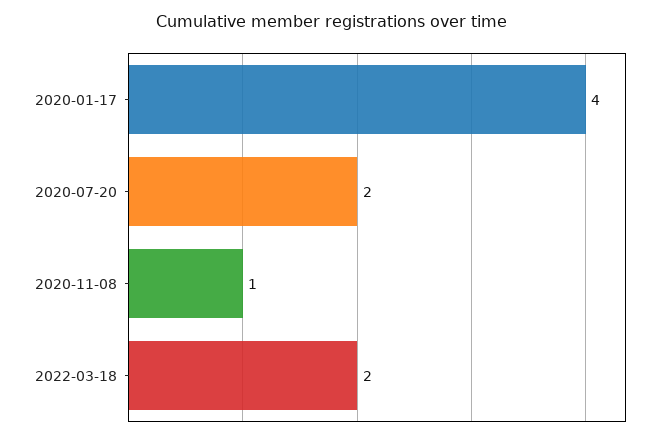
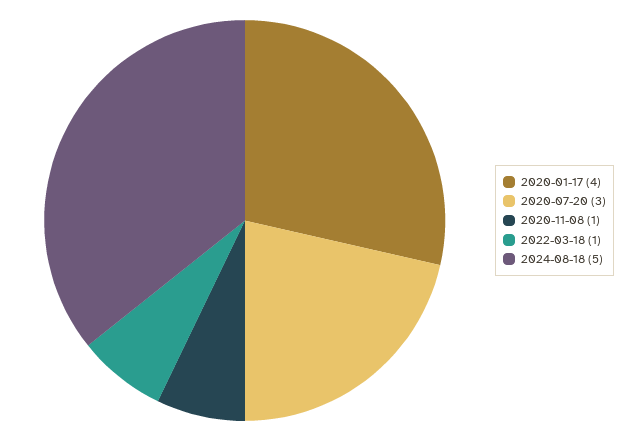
2020-07-20: 2 -> 3
2022-03-18: 2 -> 1
2024-08-18: none -> 5

